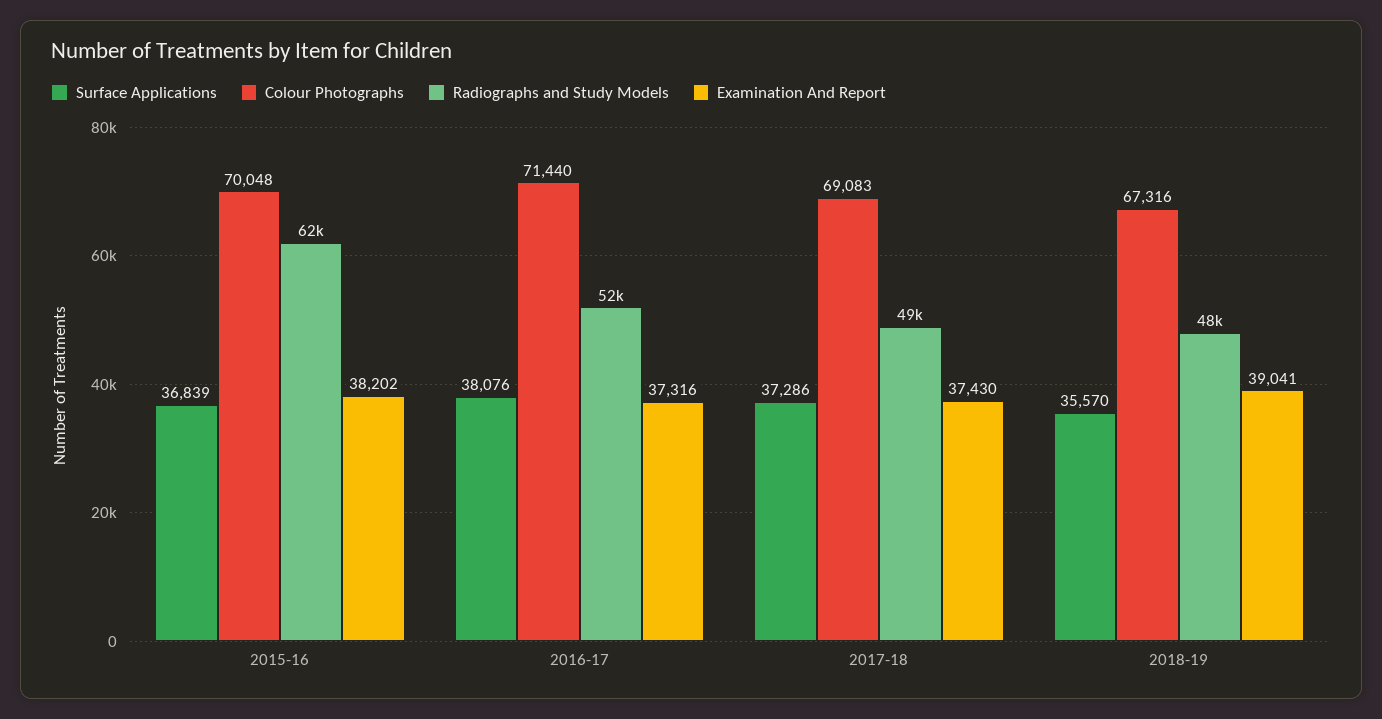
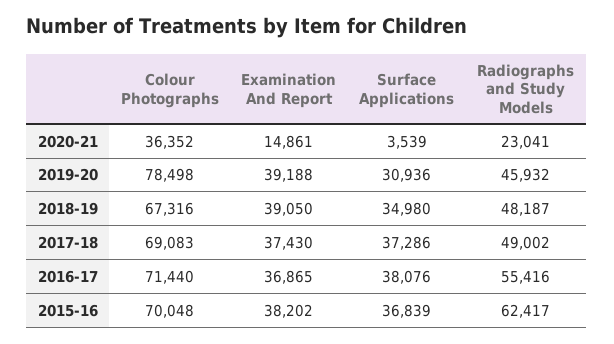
Radiographs and Study Models, 2016-17: 52000 -> 55416
Examination And Report, 2016-17: 37316 -> 36865
Surface Applications, 2018-19: 35570 -> 34980
Examination And Report, 2018-19: 39041 -> 39050
Colour Photographs, 2020-21: none -> 36352
Examination And Report, 2020-21: none -> 14861
Surface Applications, 2020-21: none -> 3539
Radiographs and Study Models, 2020-21: none -> 23041
Colour Photographs, 2019-20: none -> 78498
Examination And Report, 2019-20: none -> 39188
Surface Applications, 2019-20: none -> 30936
Radiographs and Study Models, 2019-20: none -> 45932

